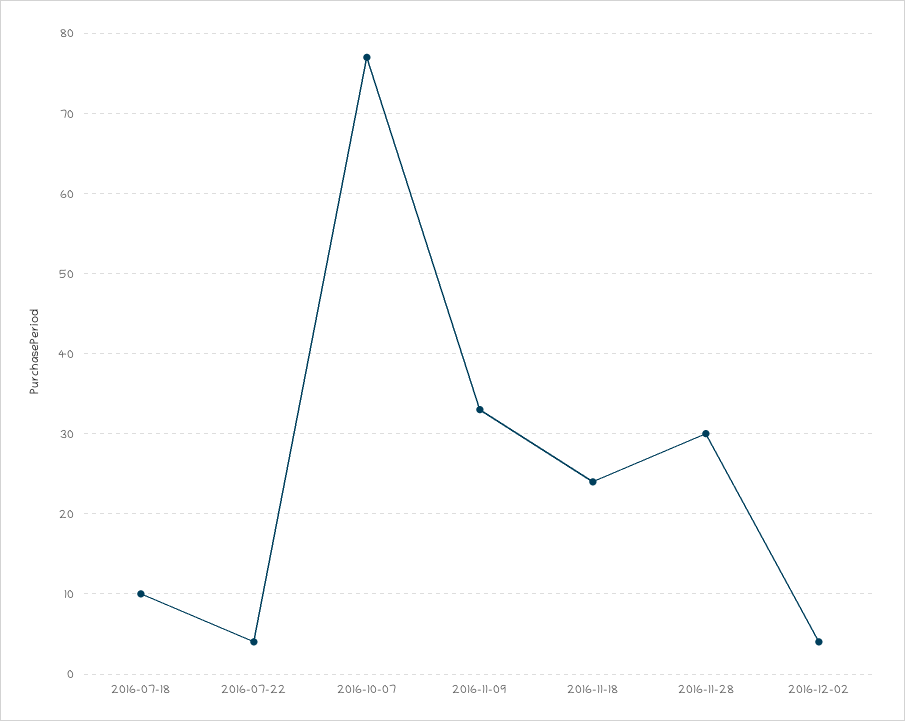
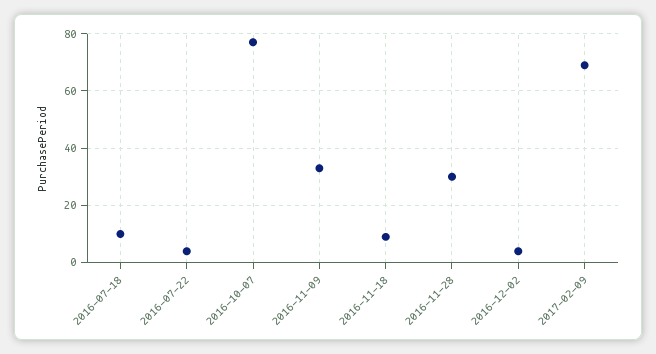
2016-11-18: 24 -> 10
2017-02-09: none -> 70

